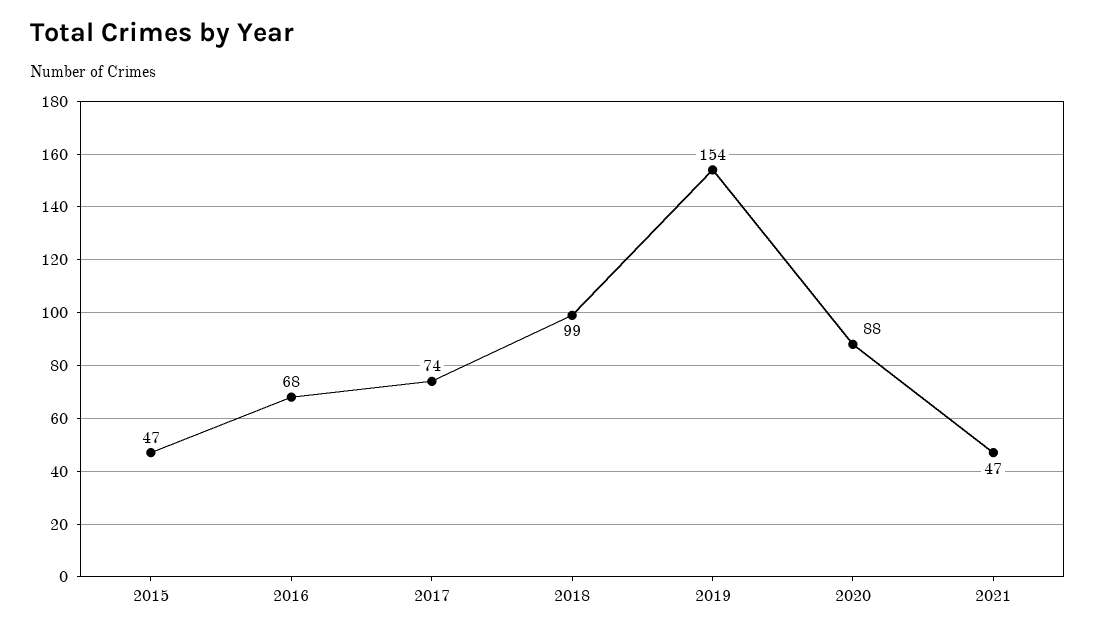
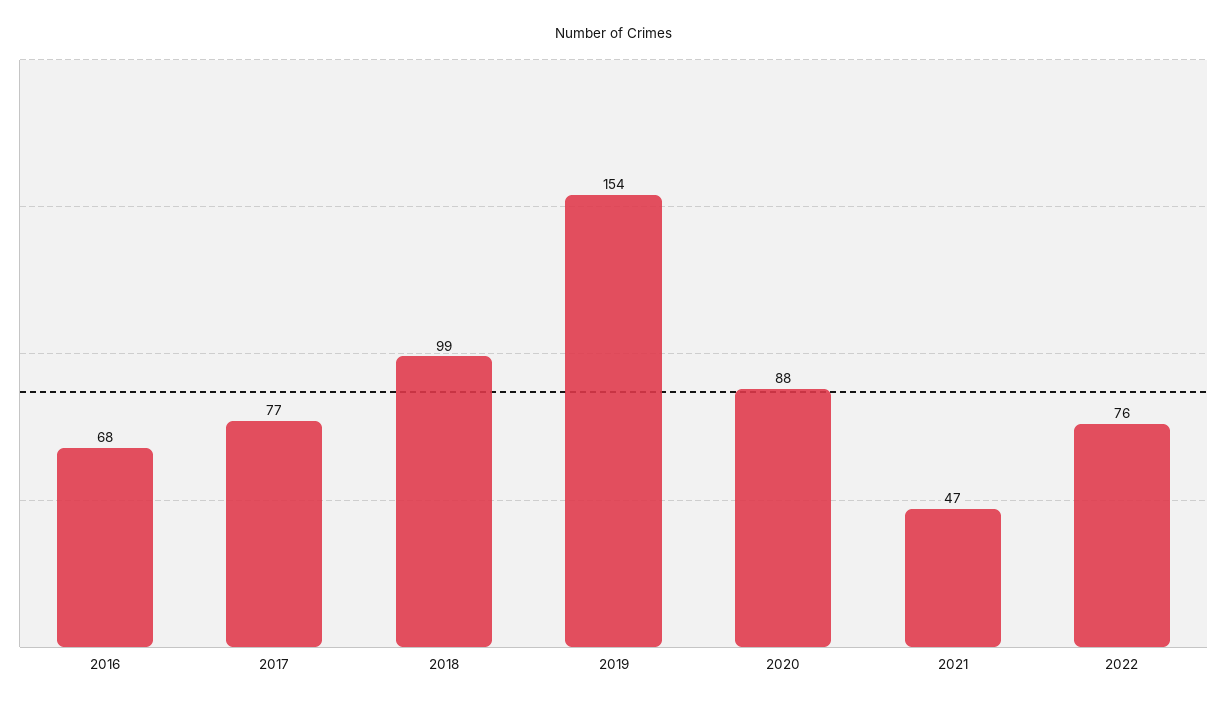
2015: 47 -> none
2017: 74 -> 77
2022: none -> 76

